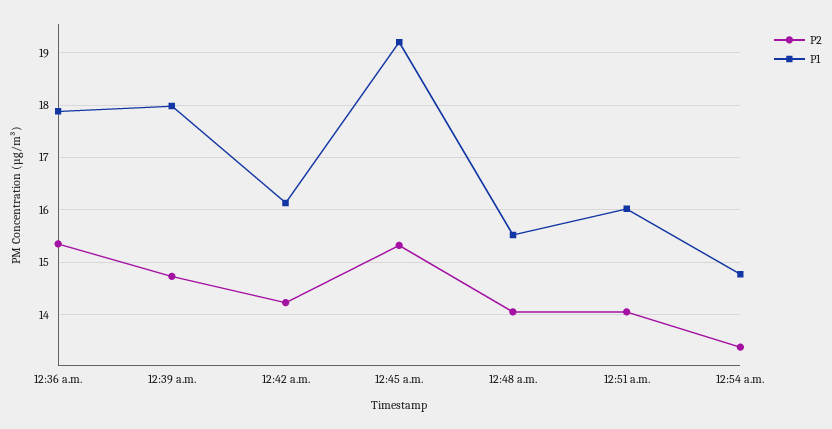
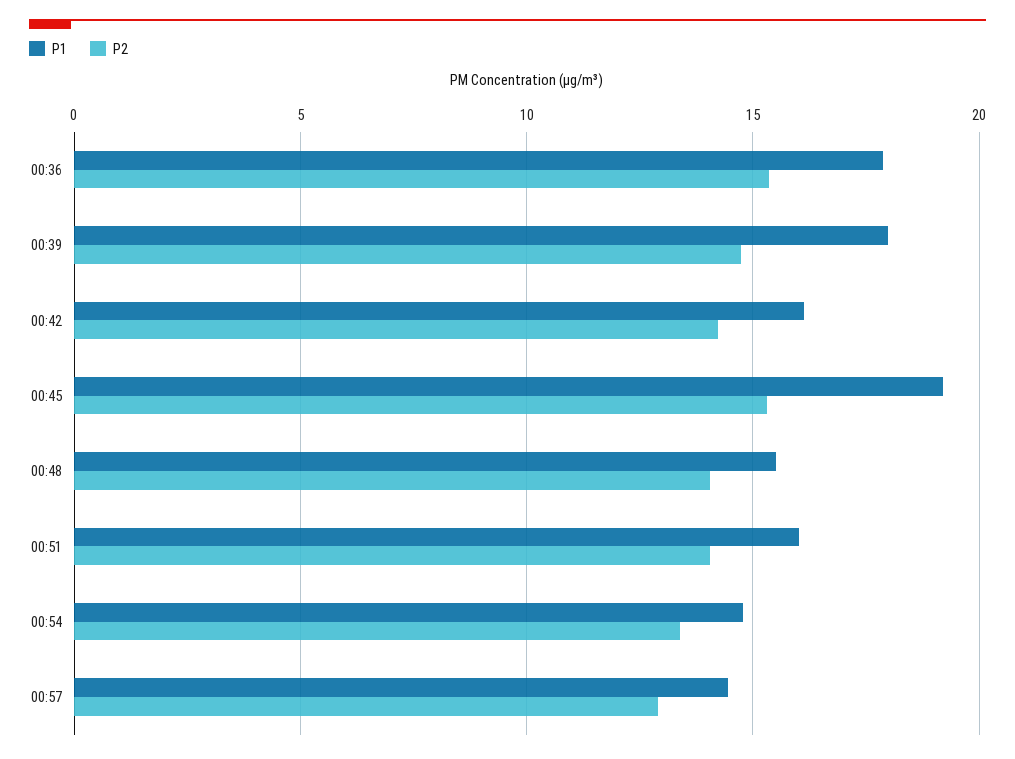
P1, 00:57: none -> 14.5
P2, 00:57: none -> 13

